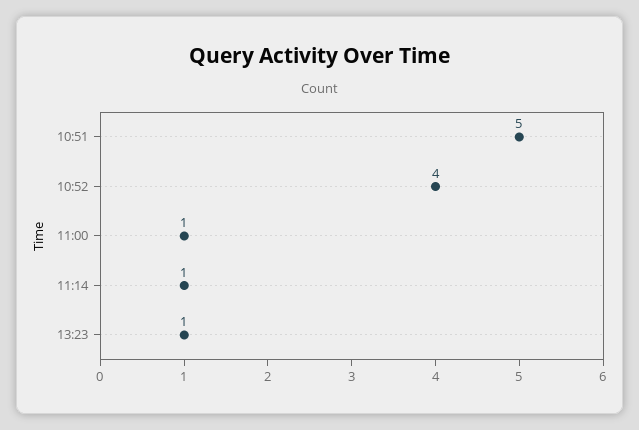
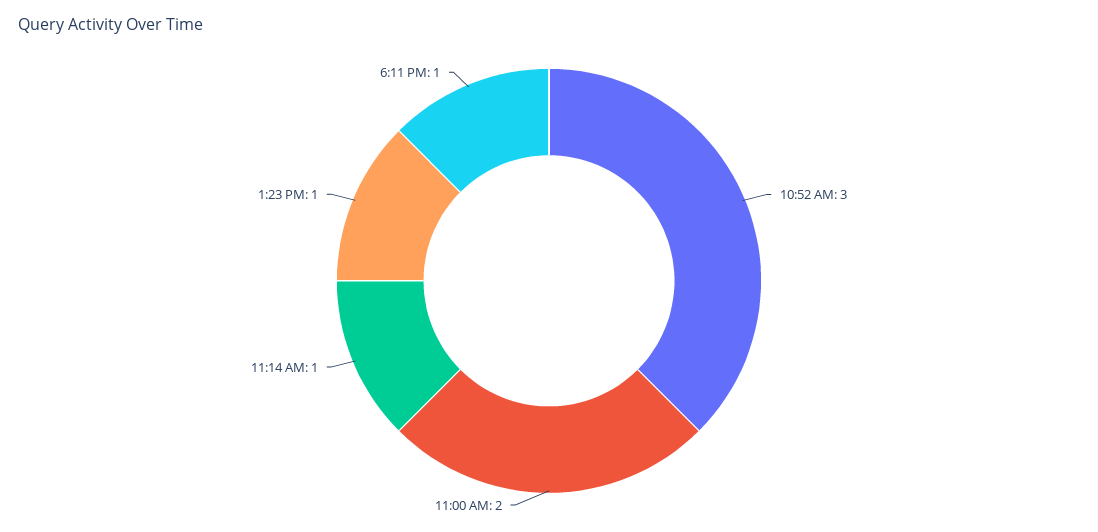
10:51: 5 -> none
10:52: 4 -> 3
11:00: 1 -> 2
6:11 PM: none -> 1

